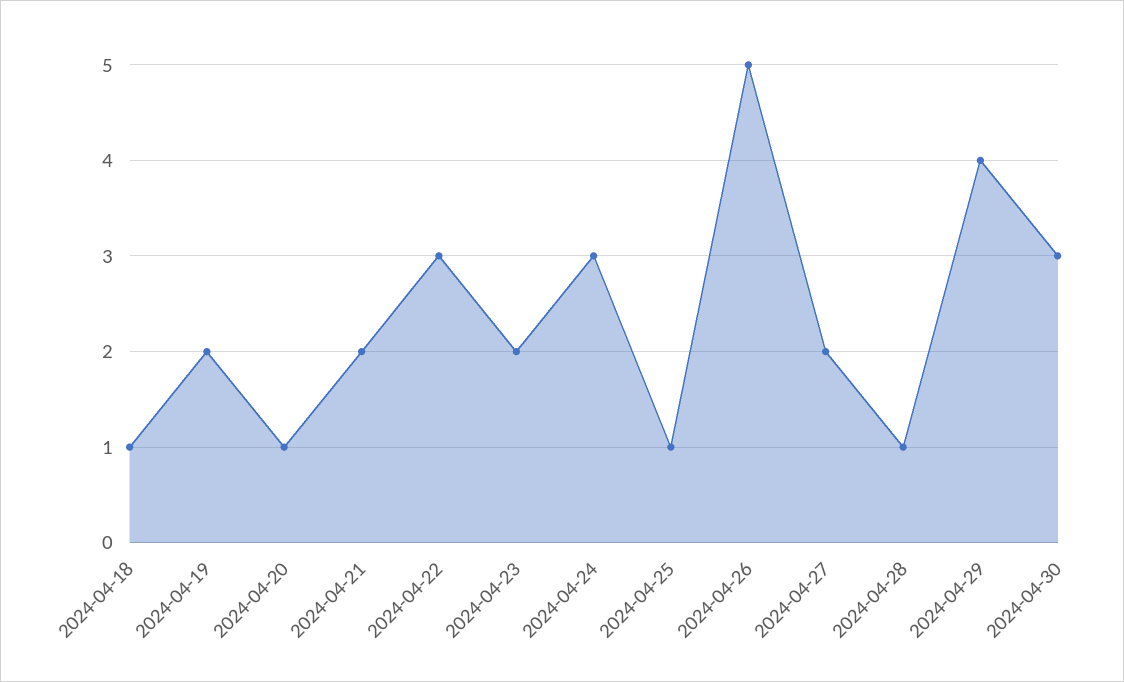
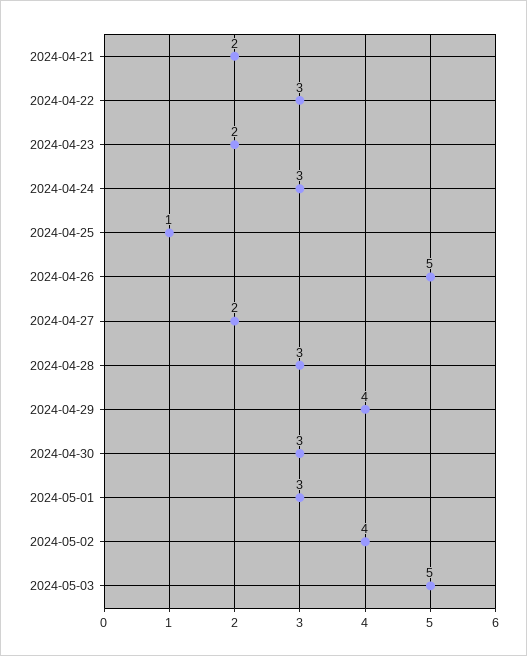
2024-04-18: 1 -> none
2024-04-19: 2 -> none
2024-04-20: 1 -> none
2024-04-28: 1 -> 3
2024-05-01: none -> 3
2024-05-02: none -> 4
2024-05-03: none -> 5

